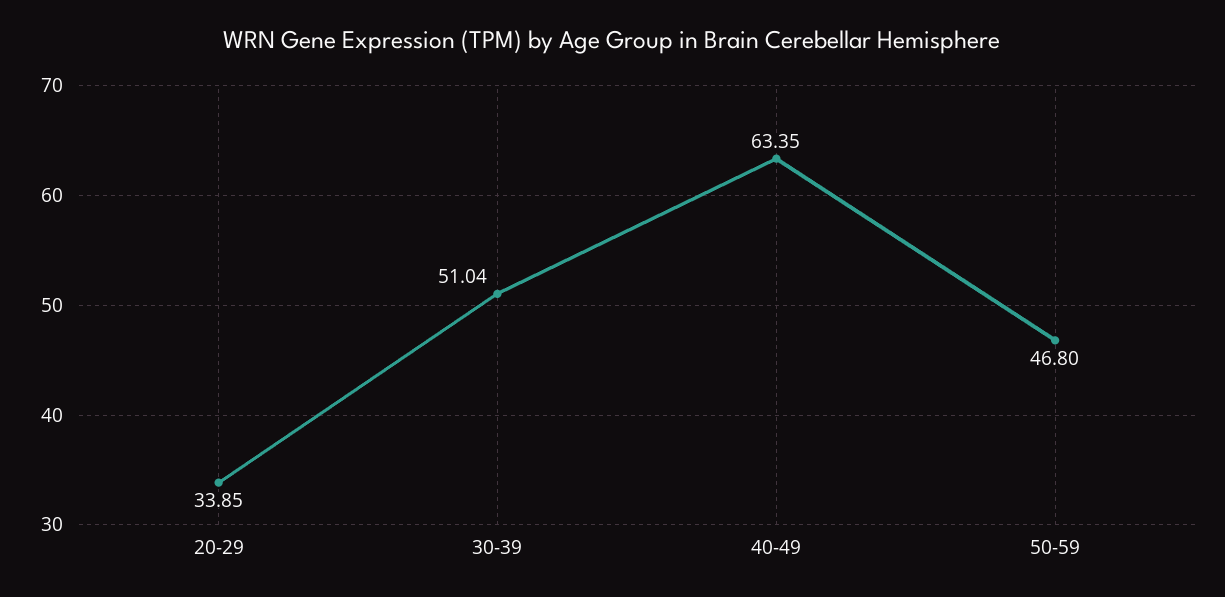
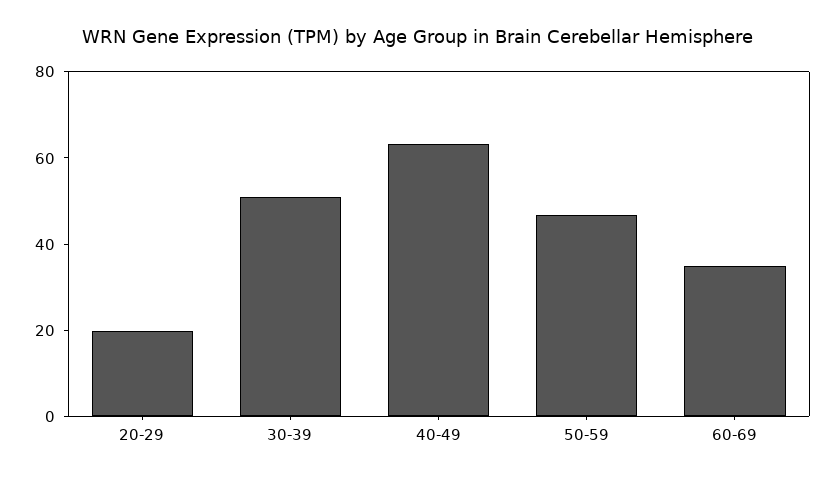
20-29: 33.85 -> 20
60-69: none -> 35

